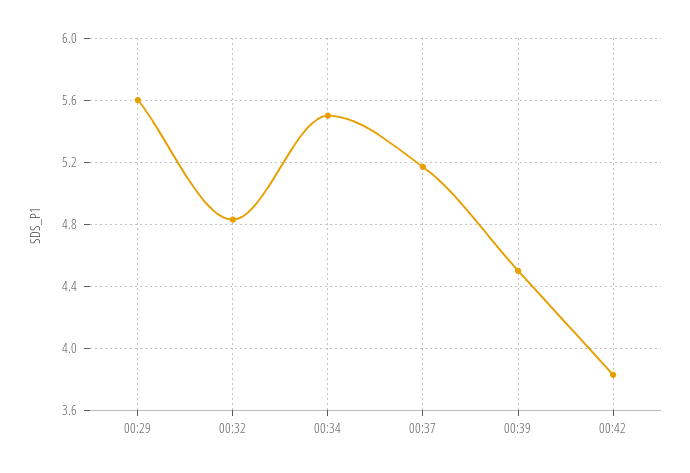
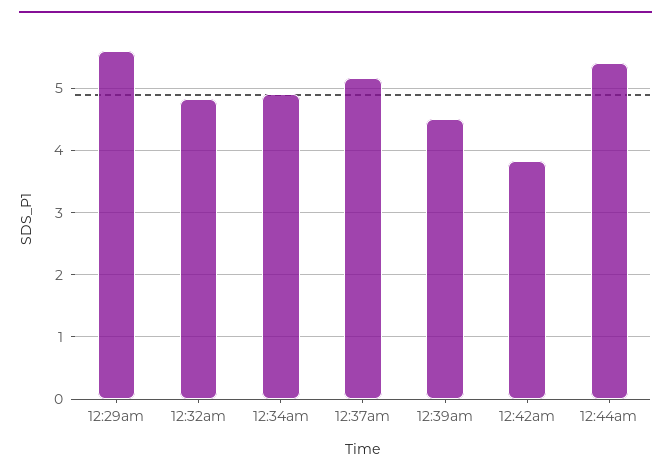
00:34: 5.5 -> 4.9
12:44am: none -> 5.4

